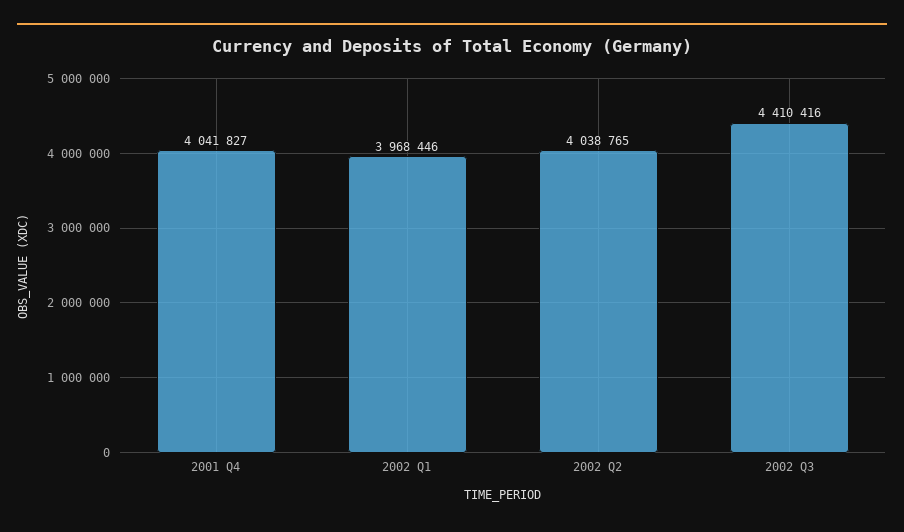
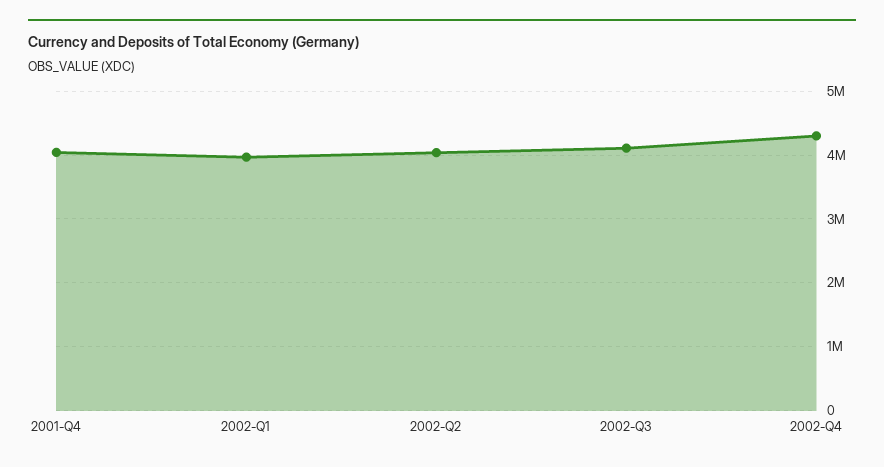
2002 Q3: 4410416 -> 4100000
2002-Q4: none -> 4300000

